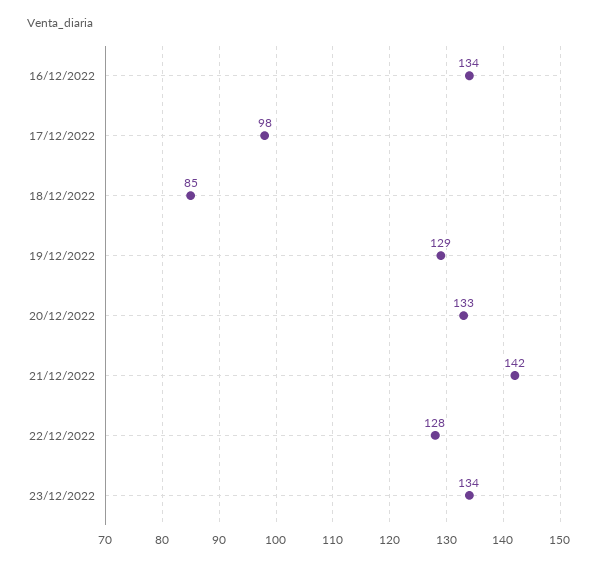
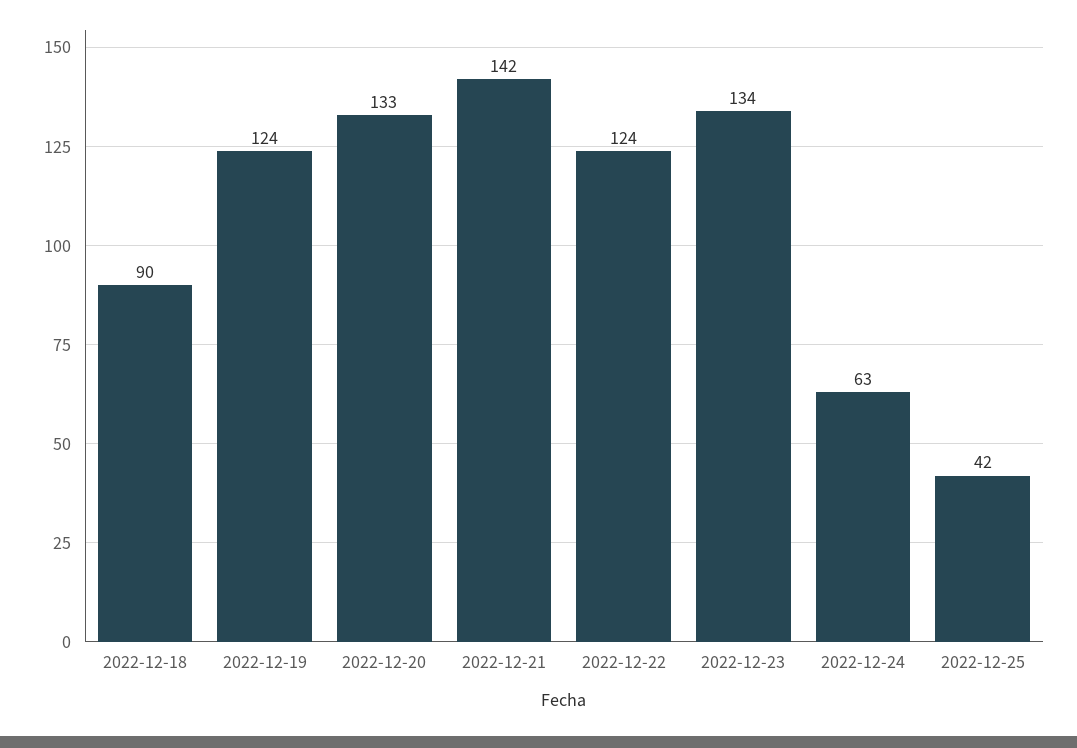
16/12/2022: 134 -> none
17/12/2022: 98 -> none
18/12/2022: 85 -> 90
19/12/2022: 129 -> 124
22/12/2022: 128 -> 124
2022-12-24: none -> 63
2022-12-25: none -> 42

